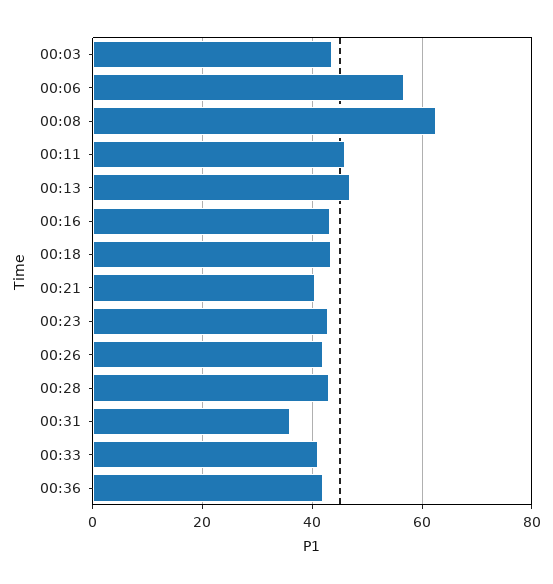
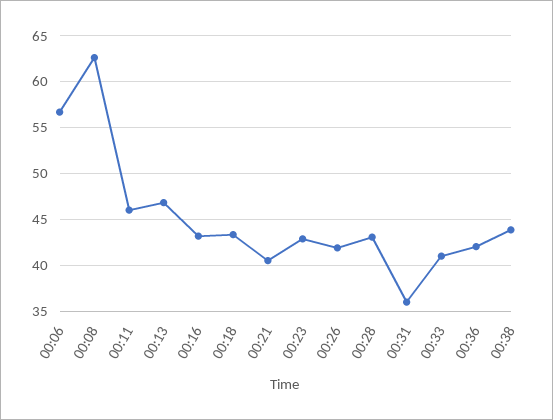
00:03: 44 -> none
00:38: none -> 44

